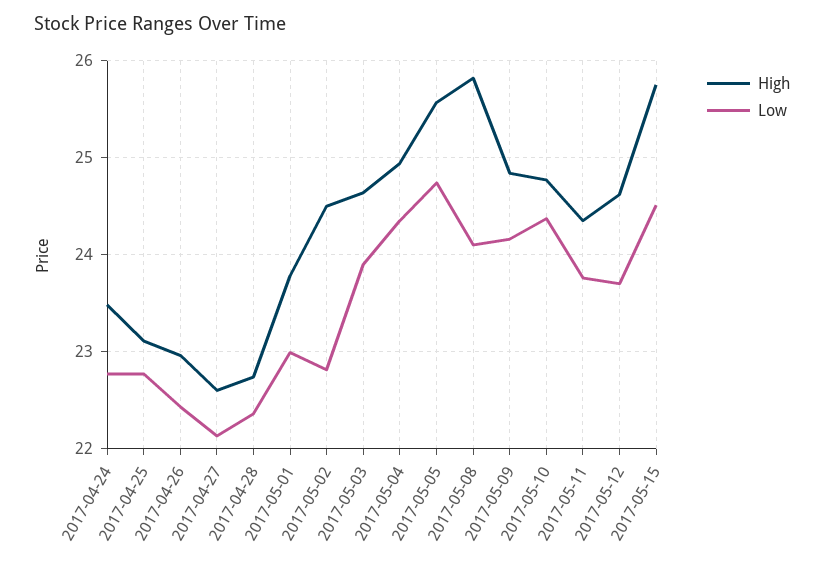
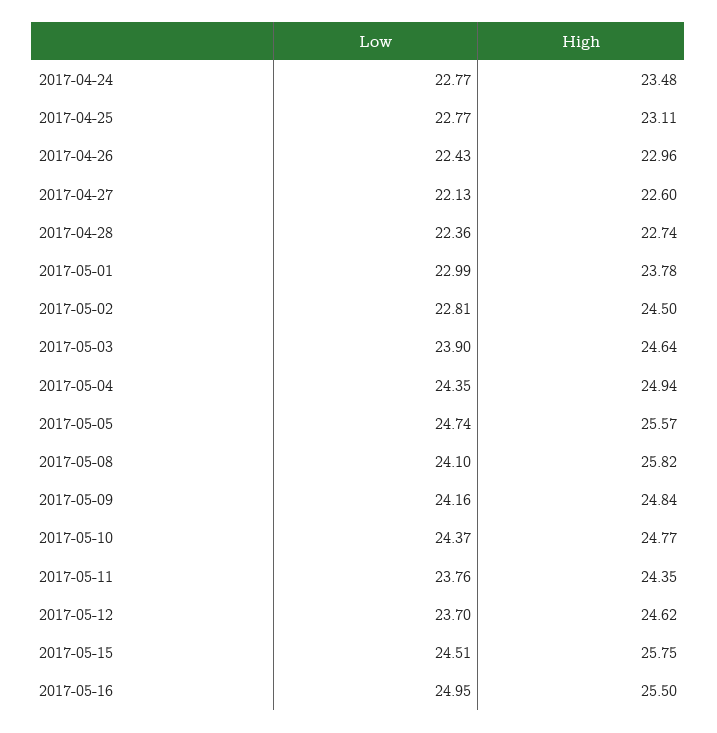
Low, 2017-05-16: none -> 24.95
High, 2017-05-16: none -> 25.5

